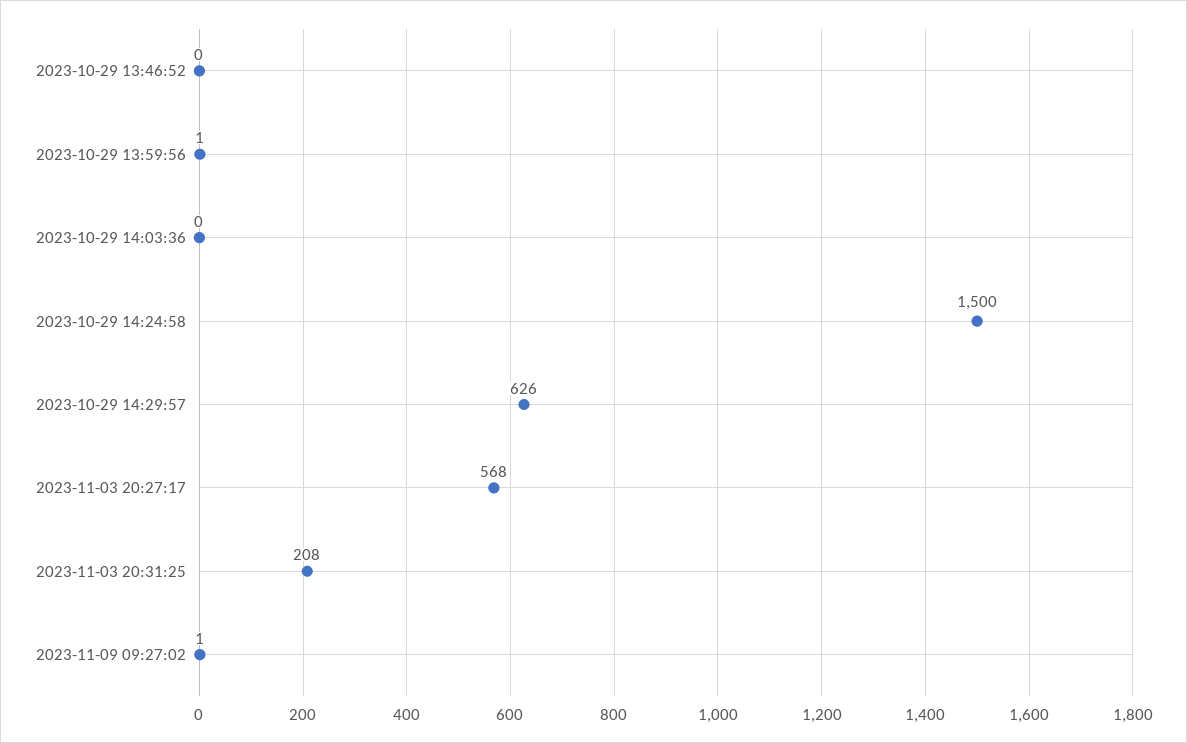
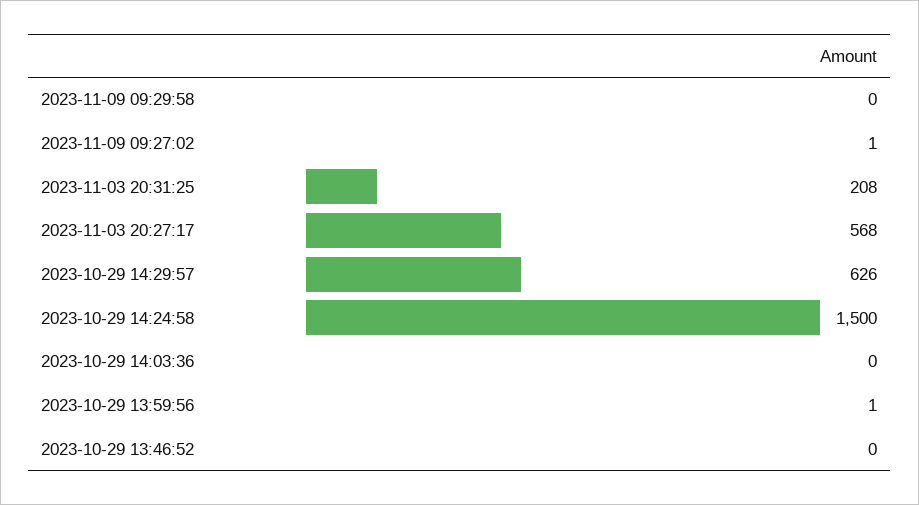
2023-11-09 09:29:58: none -> 0

